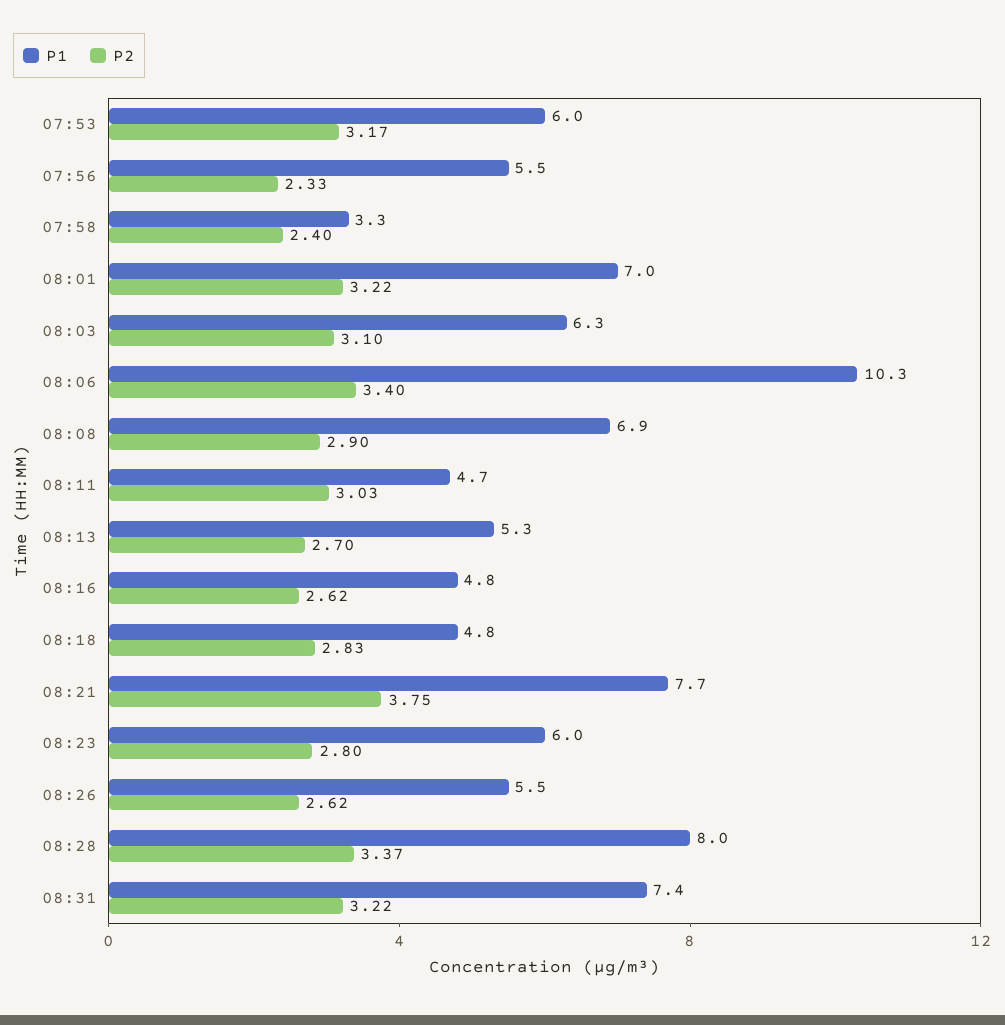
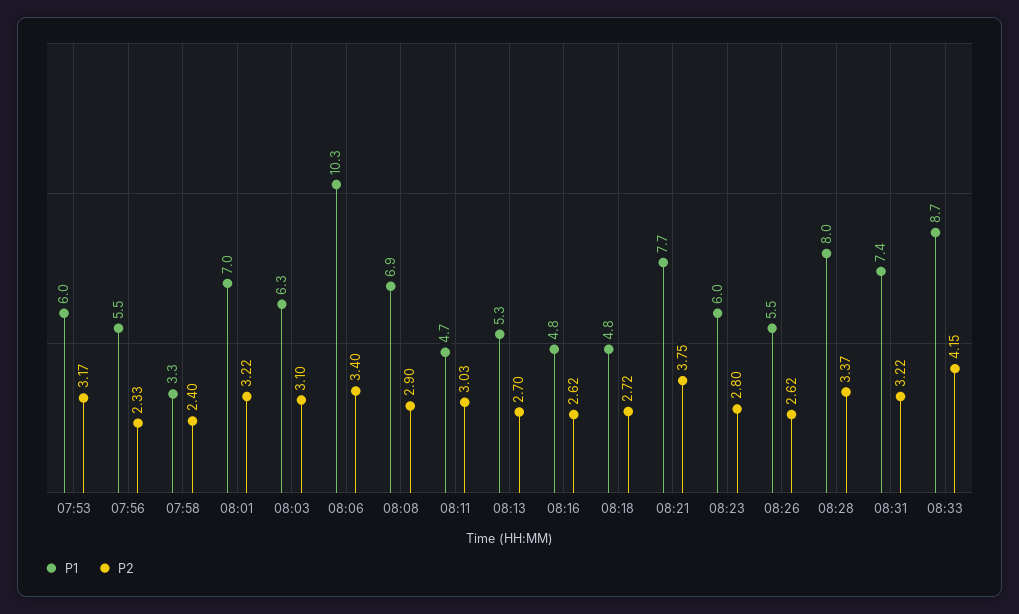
P2, 08:18: 2.83 -> 2.72
P1, 08:33: none -> 8.7
P2, 08:33: none -> 4.15

